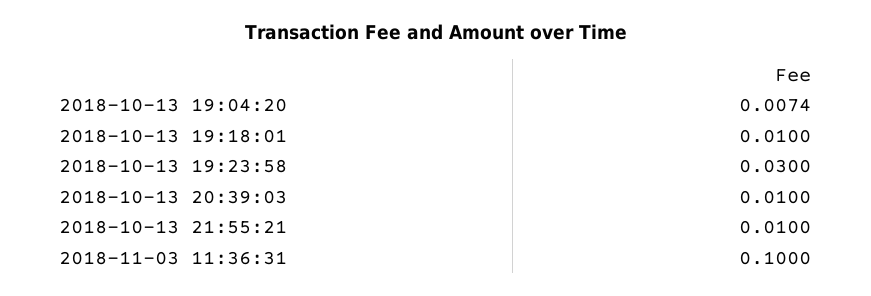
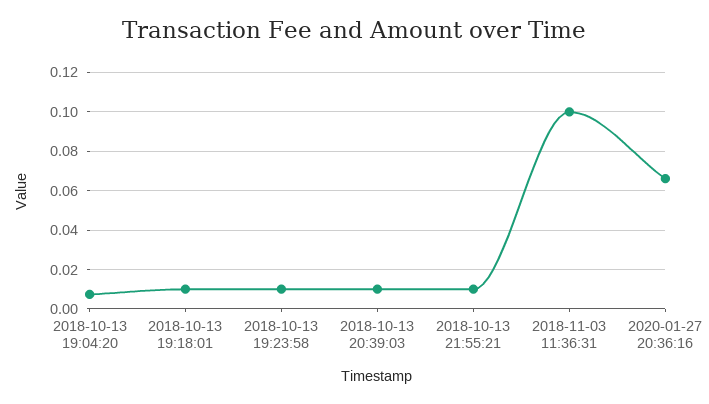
2018-10-13 19:23:58: 0.03 -> 0.01
2020-01-27 20:36:16: none -> 0.065

